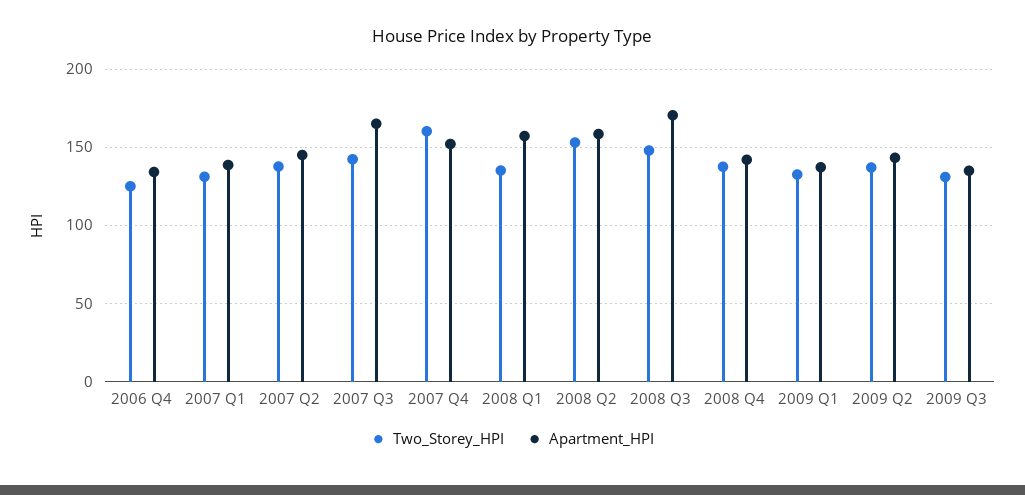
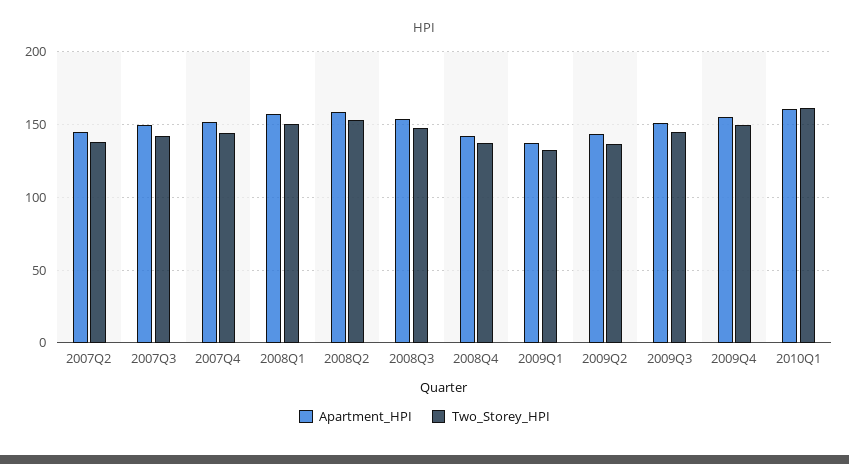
Two_Storey_HPI, 2006 Q4: 125 -> none
Apartment_HPI, 2006 Q4: 135 -> none
Two_Storey_HPI, 2007 Q1: 130 -> none
Apartment_HPI, 2007 Q1: 140 -> none
Apartment_HPI, 2007 Q3: 165 -> 150
Two_Storey_HPI, 2007 Q4: 160 -> 145
Two_Storey_HPI, 2008 Q1: 135 -> 150
Apartment_HPI, 2008 Q3: 170 -> 155
Two_Storey_HPI, 2009 Q3: 130 -> 145
Apartment_HPI, 2009 Q3: 135 -> 150
Apartment_HPI, 2009Q4: none -> 155
Two_Storey_HPI, 2009Q4: none -> 150
Apartment_HPI, 2010Q1: none -> 160
Two_Storey_HPI, 2010Q1: none -> 160

